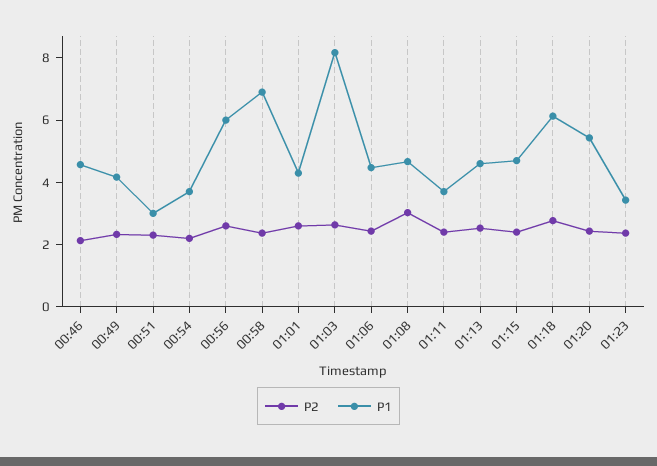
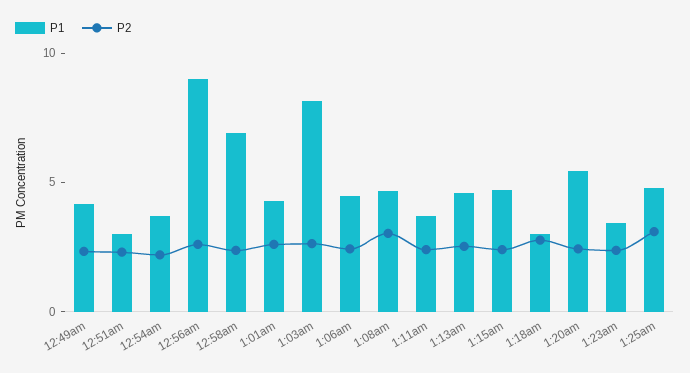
P2, 00:46: 2 -> none
P1, 00:46: 4.5 -> none
P1, 00:56: 6 -> 9
P1, 01:18: 6 -> 3
P1, 1:25am: none -> 5
P2, 1:25am: none -> 3

